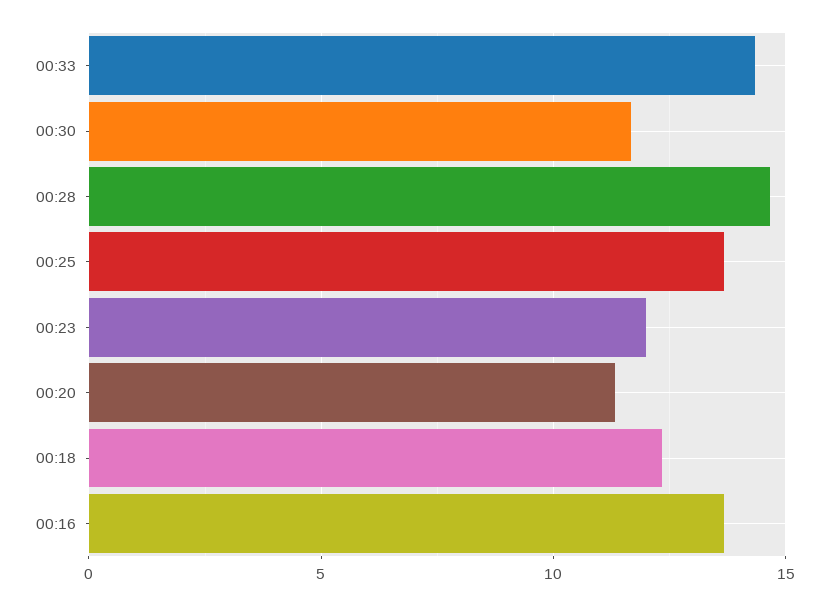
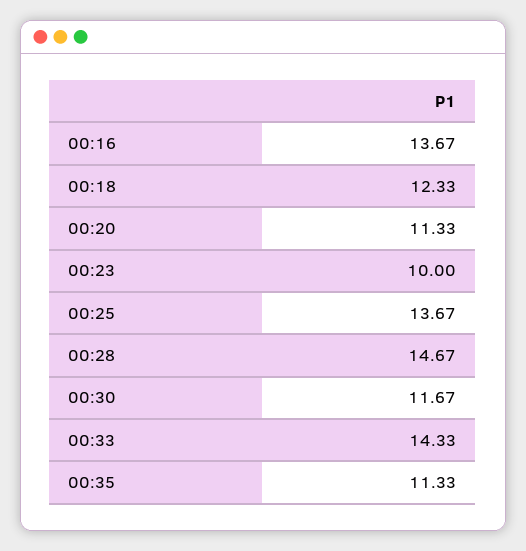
00:23: 12 -> 10
00:35: none -> 11.33

